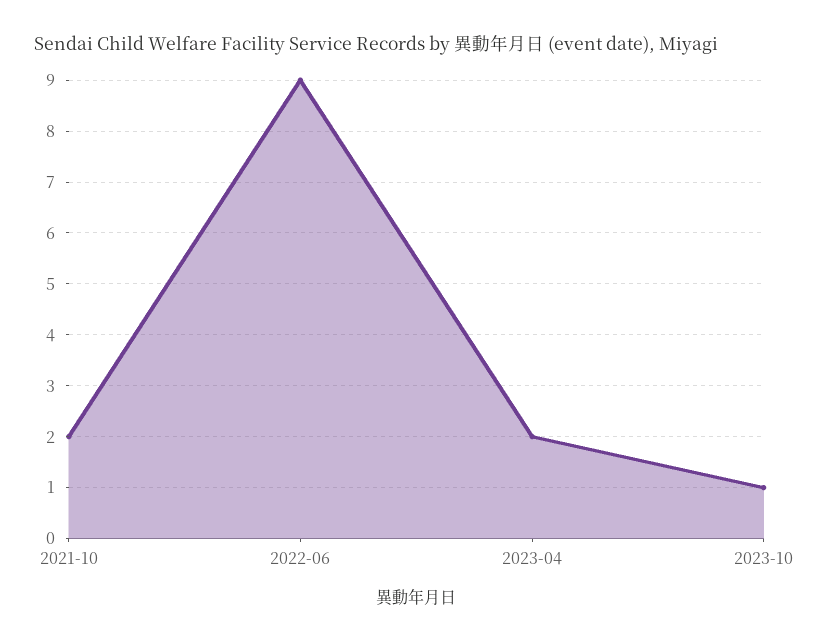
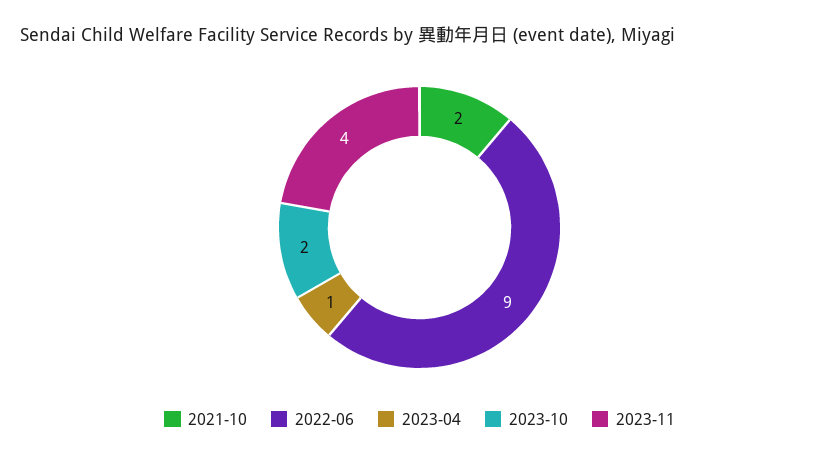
2023-04: 2 -> 1
2023-10: 1 -> 2
2023-11: none -> 4

